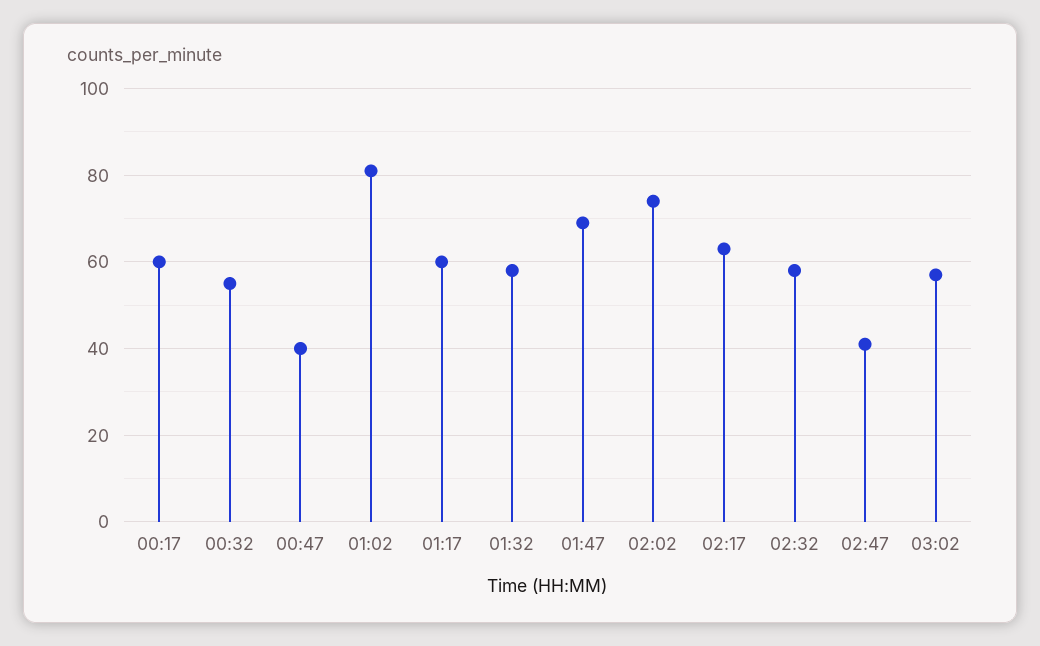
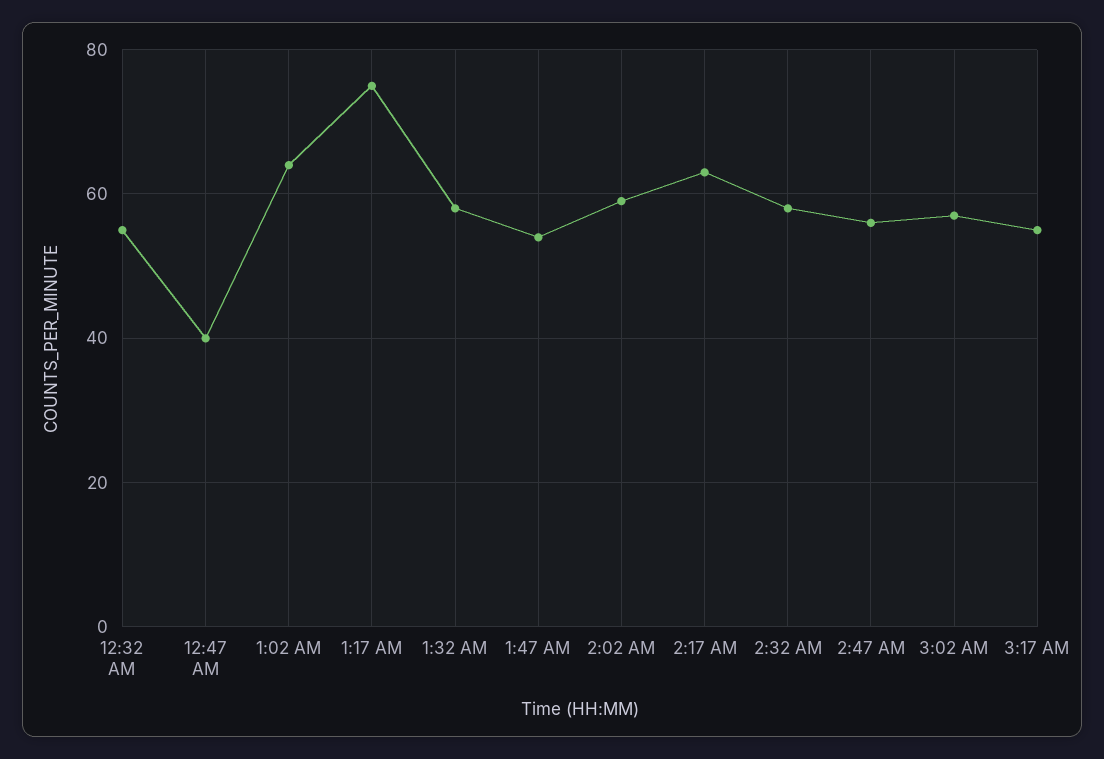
00:17: 60 -> none
01:02: 80 -> 65
01:17: 60 -> 75
01:47: 70 -> 55
02:02: 75 -> 60
02:47: 40 -> 55
3:17 AM: none -> 55

